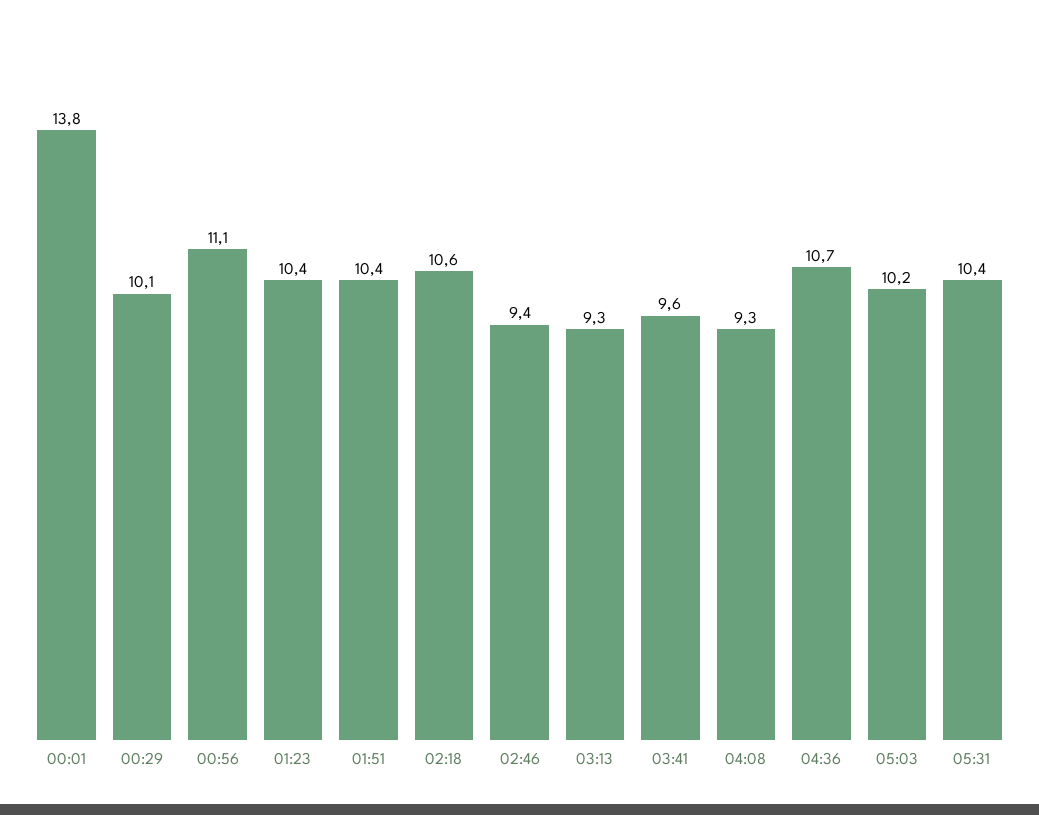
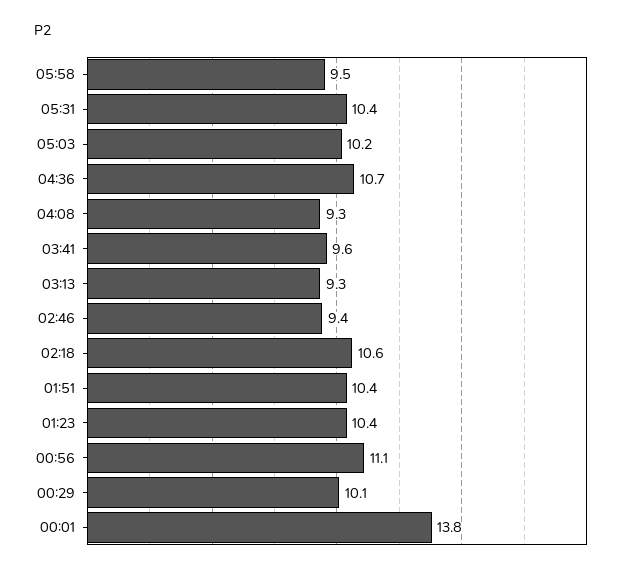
05:58: none -> 9.5

